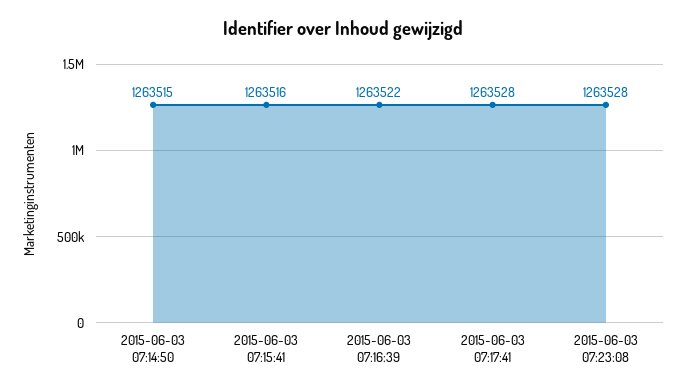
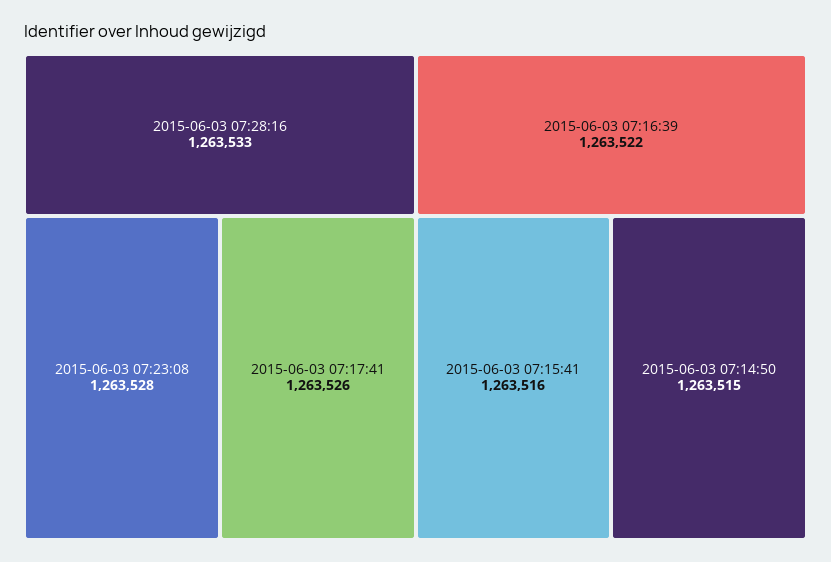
2015-06-03 07:17:41: 1263528 -> 1263526
2015-06-03 07:28:16: none -> 1263533

